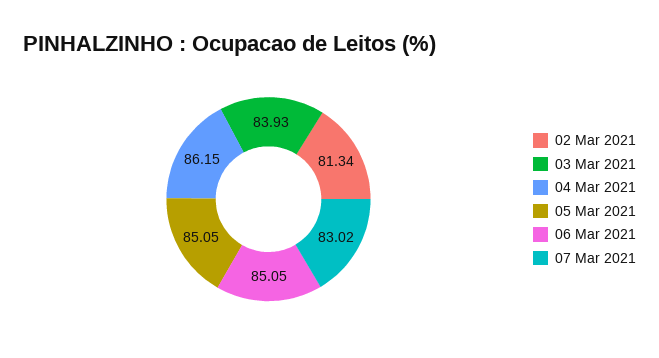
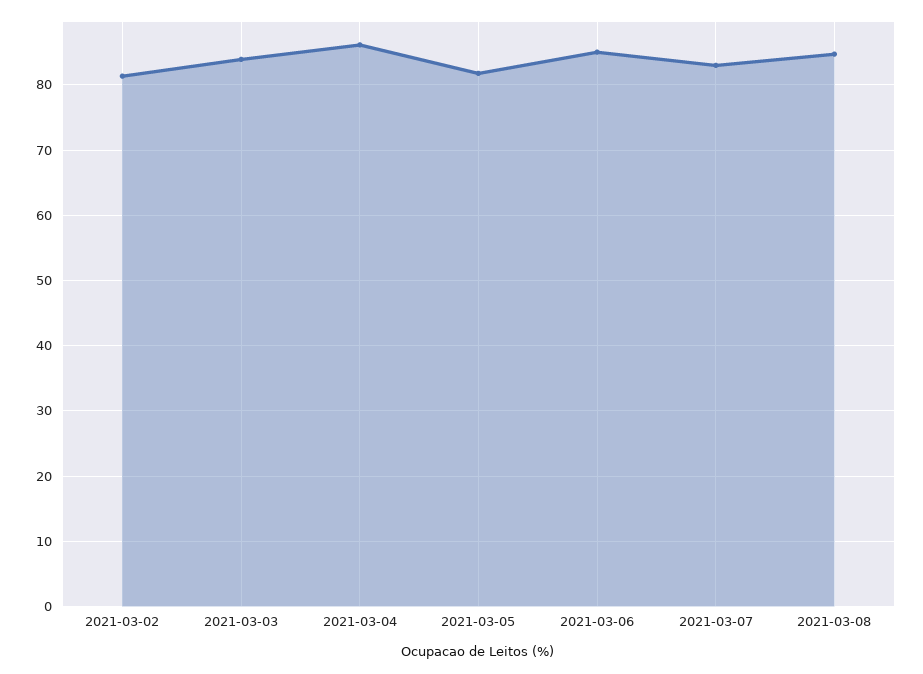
05 Mar 2021: 85.05 -> 82
2021-03-08: none -> 85

